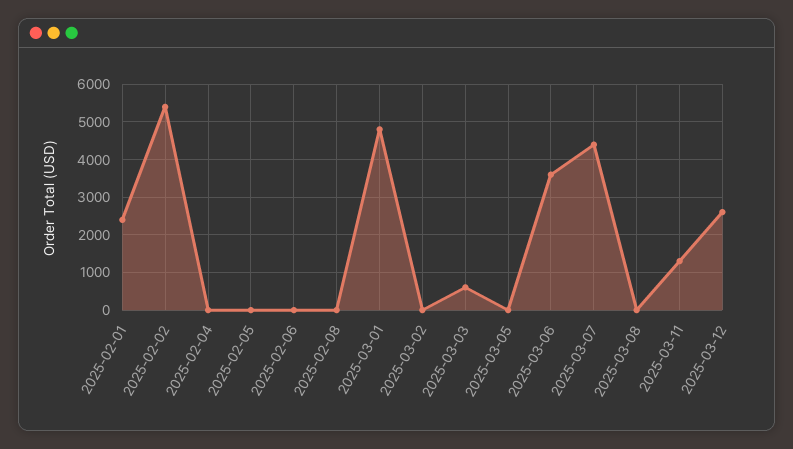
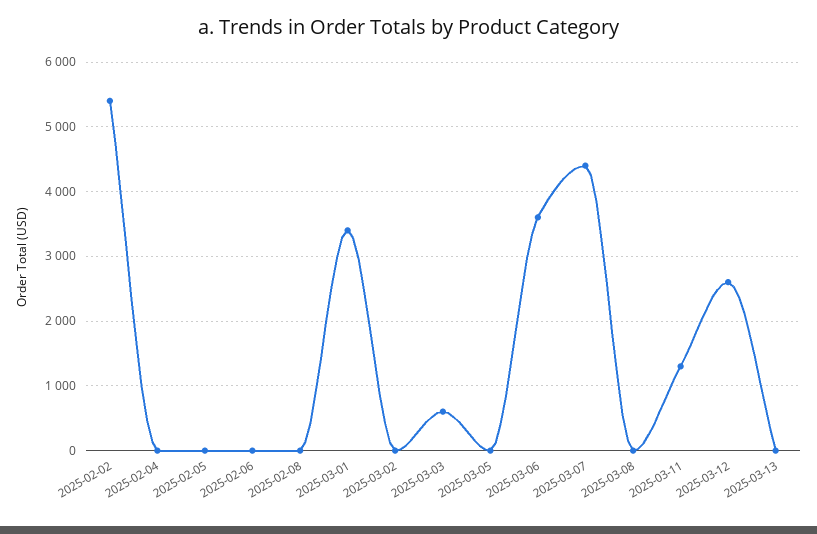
2025-02-01: 2400 -> none
2025-03-01: 4800 -> 3400
2025-03-13: none -> 0

